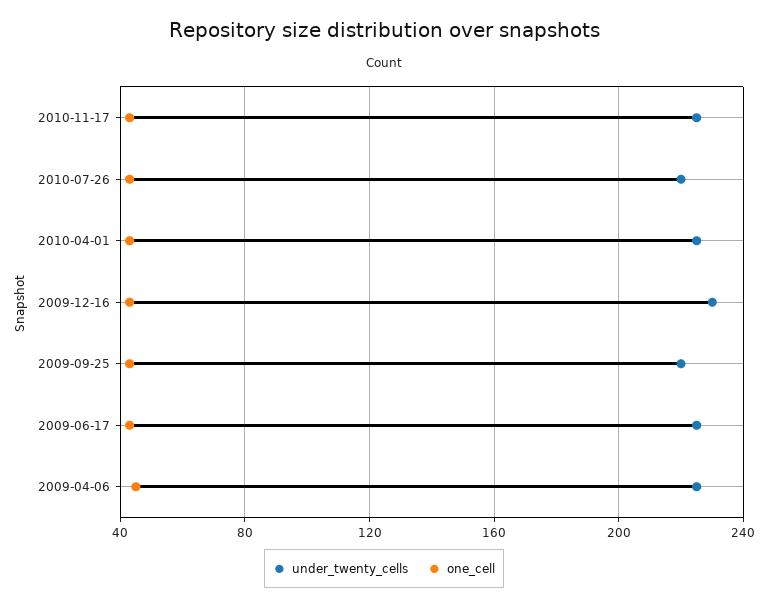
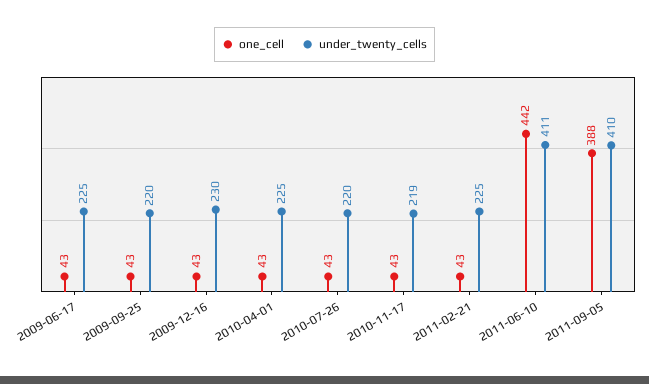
under_twenty_cells, 2010-11-17: 225 -> 219
under_twenty_cells, 2009-04-06: 225 -> none
one_cell, 2009-04-06: 45 -> none
one_cell, 2011-02-21: none -> 43
under_twenty_cells, 2011-02-21: none -> 225
one_cell, 2011-06-10: none -> 442
under_twenty_cells, 2011-06-10: none -> 411
one_cell, 2011-09-05: none -> 388
under_twenty_cells, 2011-09-05: none -> 410

